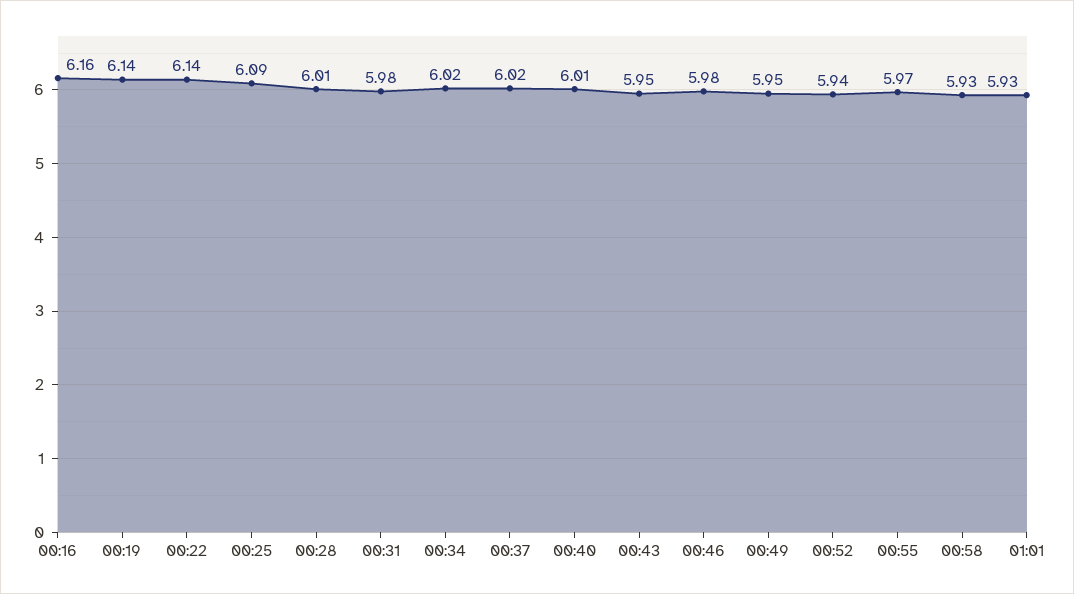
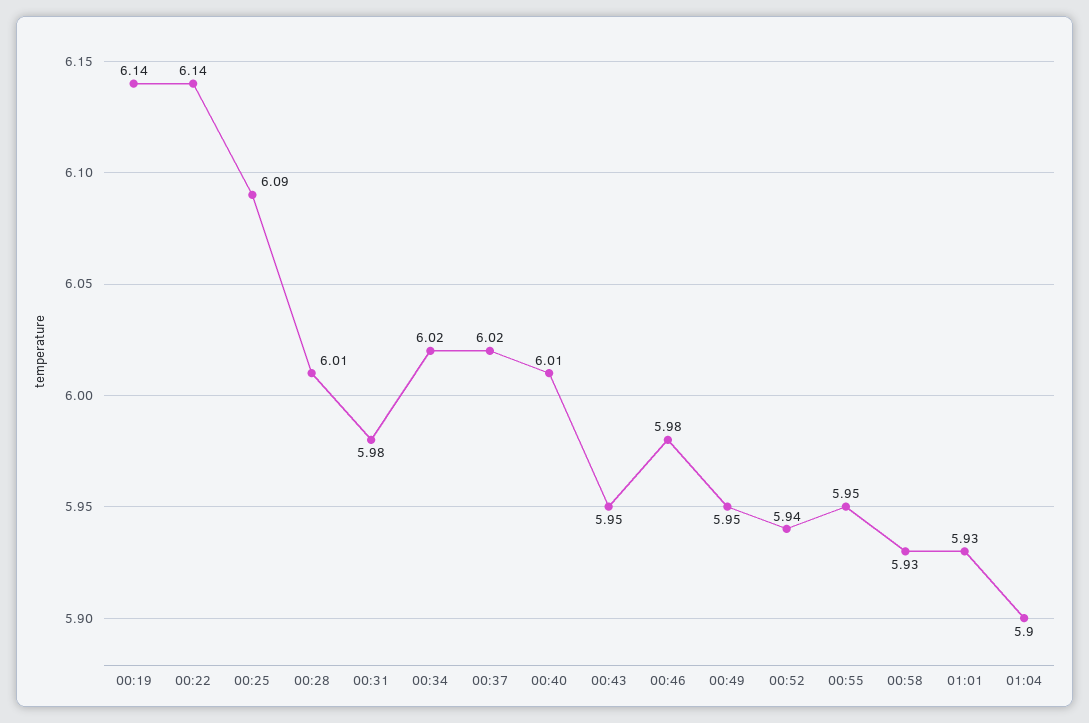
00:16: 6.16 -> none
00:55: 5.97 -> 5.95
01:04: none -> 5.9

